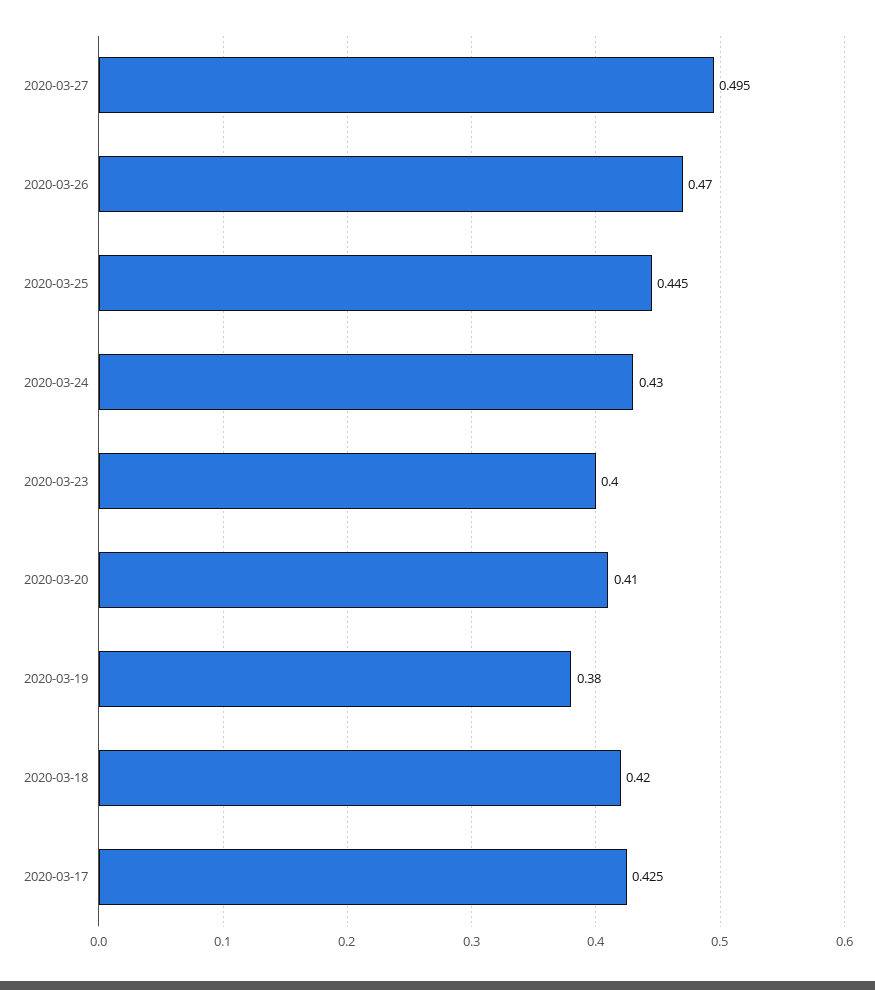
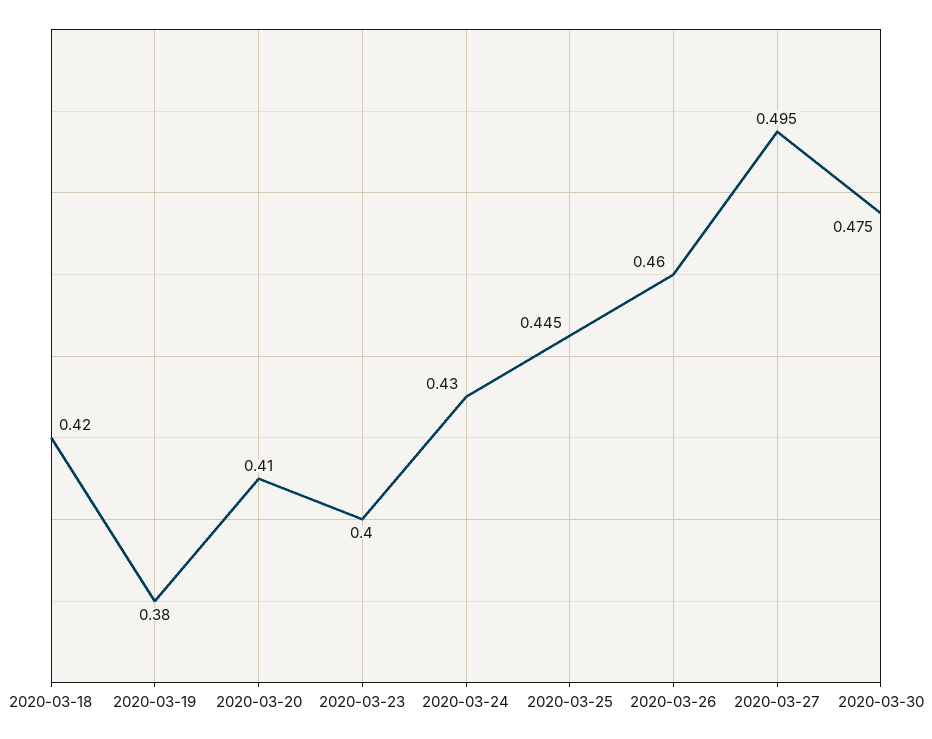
2020-03-26: 0.47 -> 0.46
2020-03-17: 0.425 -> none
2020-03-30: none -> 0.475

